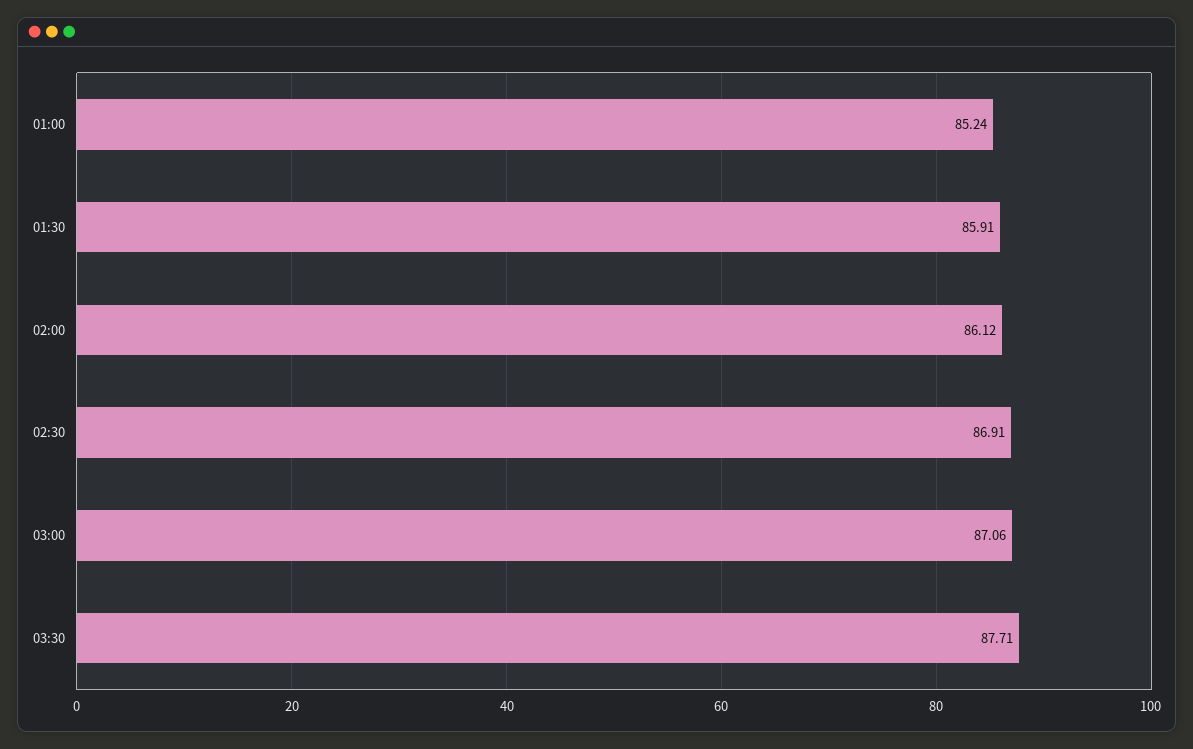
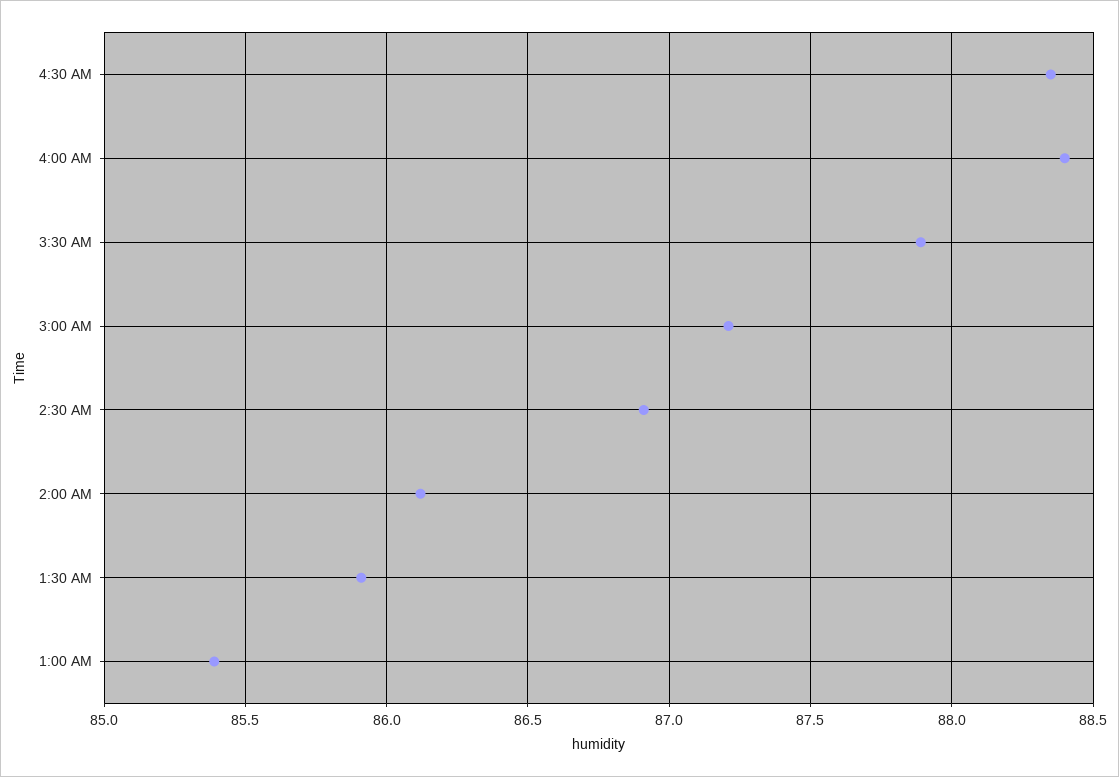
01:00: 85.24 -> 85.4
03:00: 87.06 -> 87.2
03:30: 87.71 -> 87.9
4:30 AM: none -> 88.35
4:00 AM: none -> 88.4

